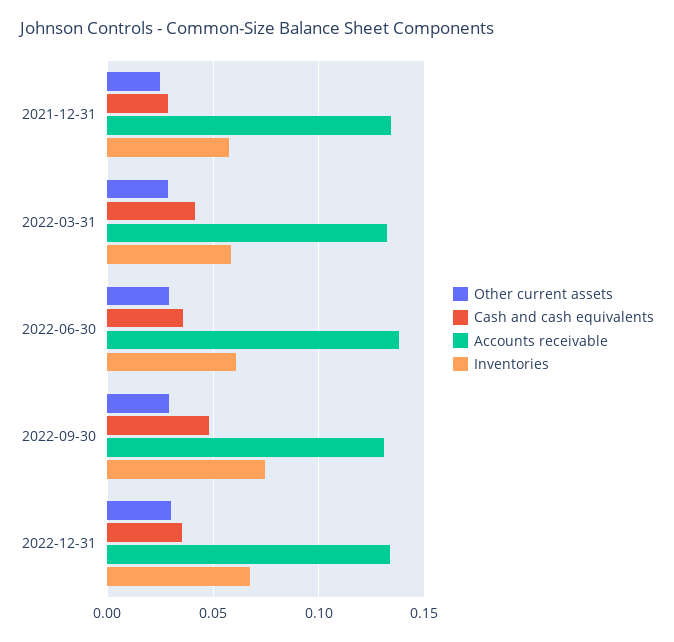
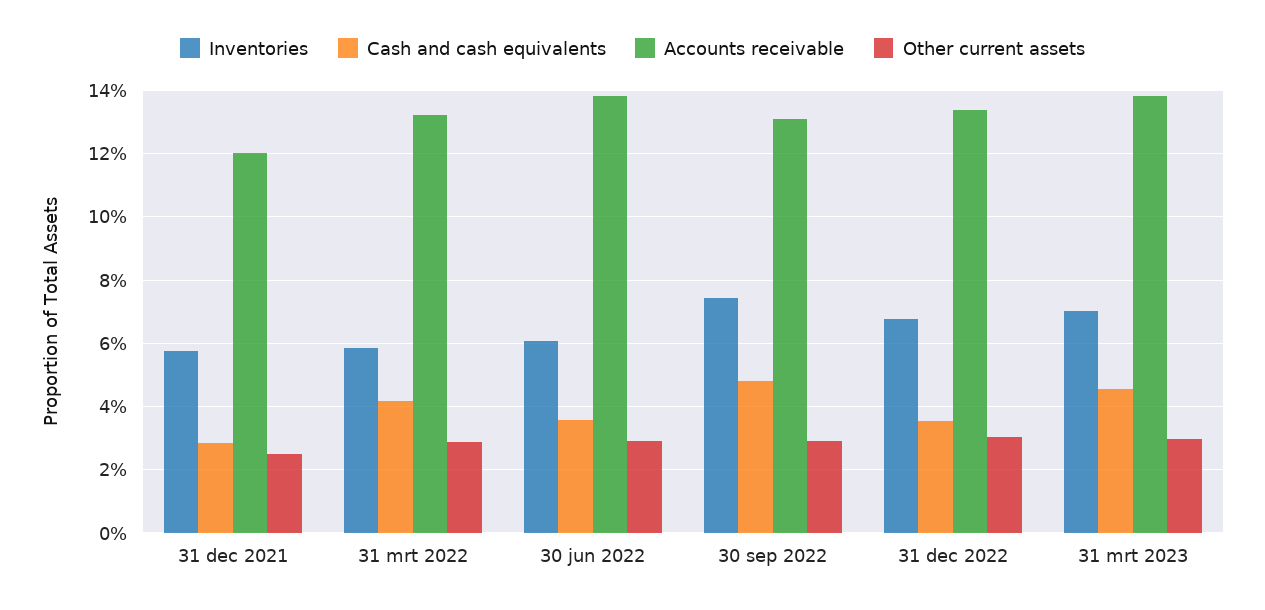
Accounts receivable, 2021-12-31: 0.135 -> 0.12
Inventories, 31 mrt 2023: none -> 0.07
Cash and cash equivalents, 31 mrt 2023: none -> 0.046
Accounts receivable, 31 mrt 2023: none -> 0.138
Other current assets, 31 mrt 2023: none -> 0.03

